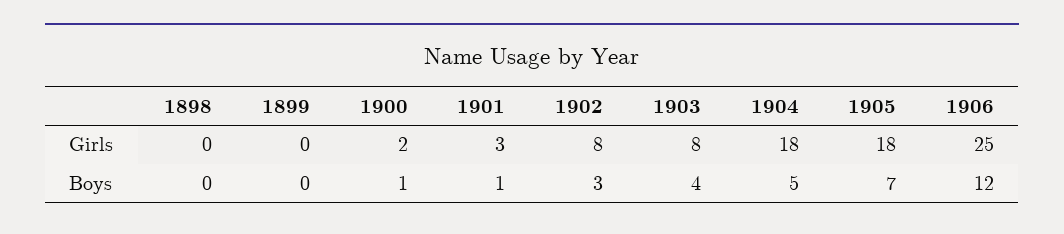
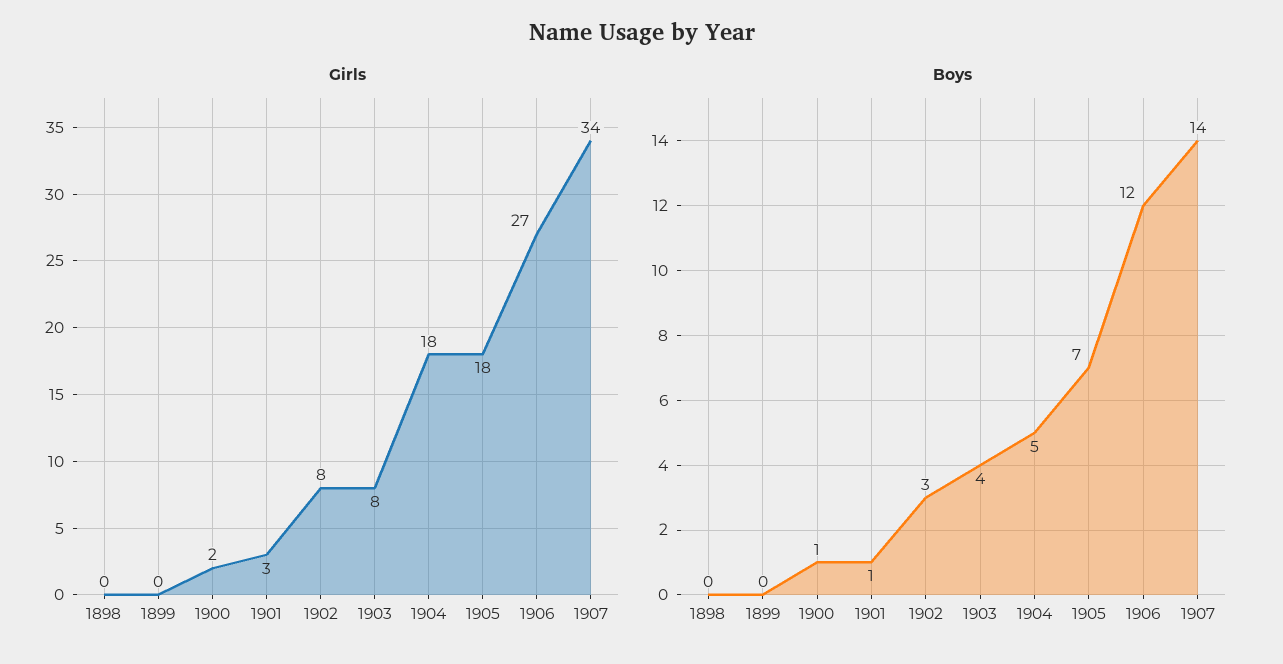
Girls, 1906: 25 -> 27
Girls, 1907: none -> 34
Boys, 1907: none -> 14

